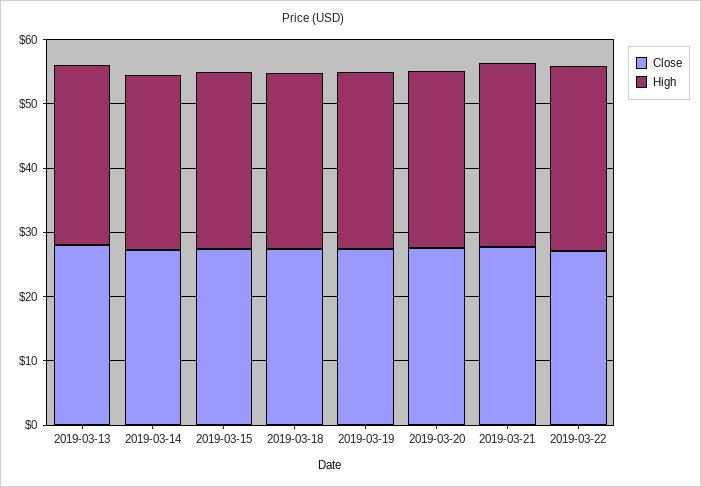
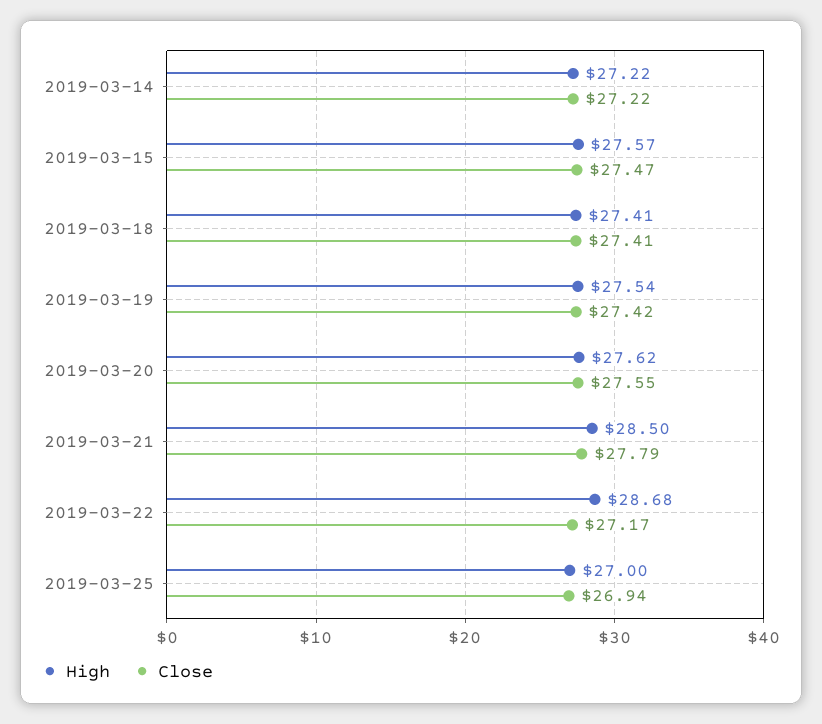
Close, 2019-03-13: 28 -> none
High, 2019-03-13: 28 -> none
High, 2019-03-25: none -> 27
Close, 2019-03-25: none -> 26.94

